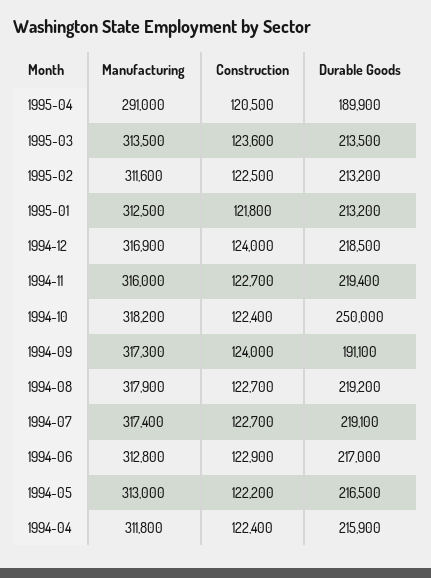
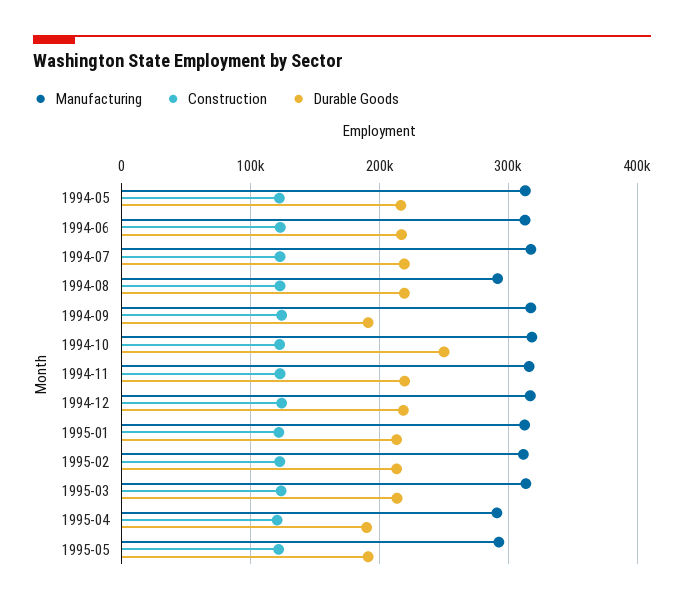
Manufacturing, 1994-08: 317900 -> 290000
Manufacturing, 1994-04: 311800 -> none
Construction, 1994-04: 122400 -> none
Durable Goods, 1994-04: 215900 -> none
Manufacturing, 1995-05: none -> 290000
Construction, 1995-05: none -> 120000
Durable Goods, 1995-05: none -> 190000

